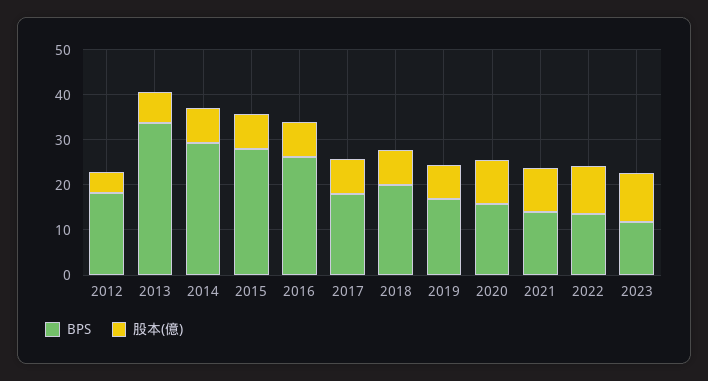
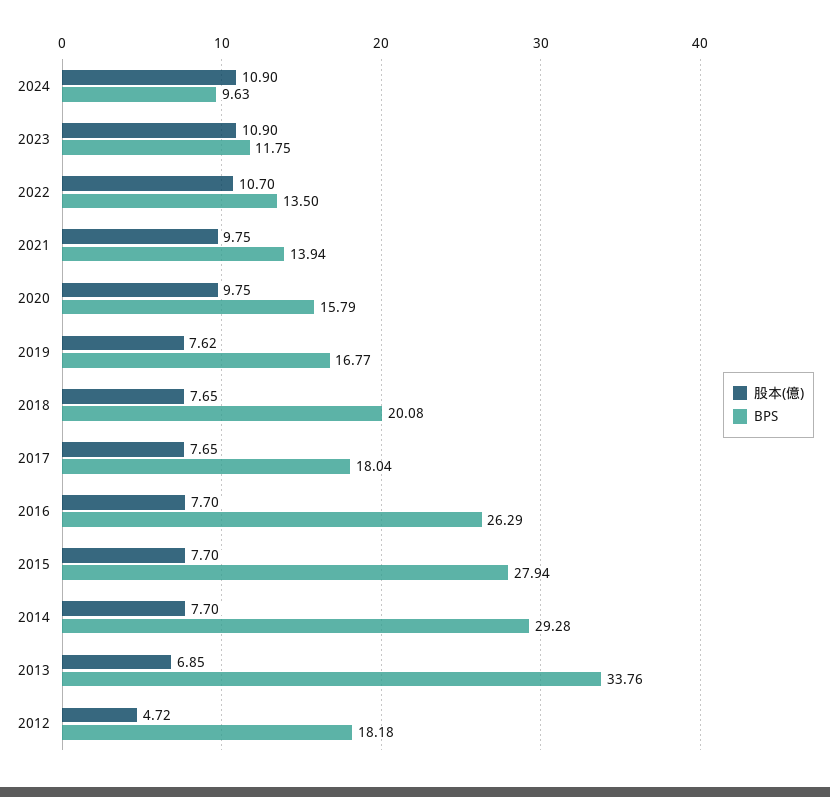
股本(億), 2024: none -> 10.9
BPS, 2024: none -> 9.63

